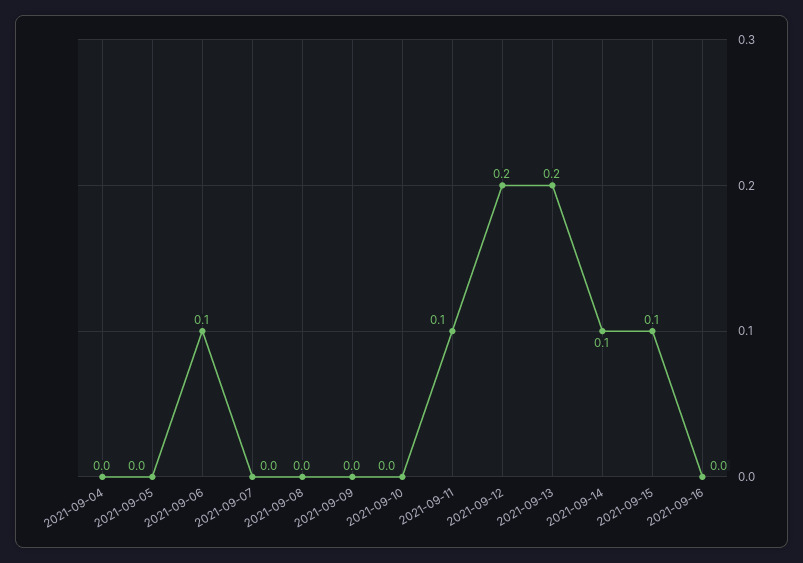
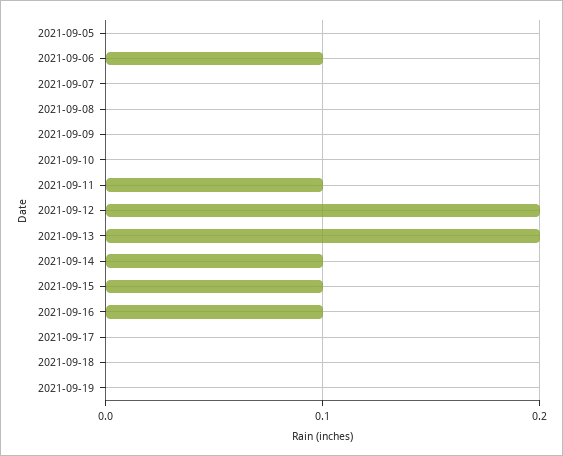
2021-09-04: 0 -> none
2021-09-16: 0 -> 0.1
2021-09-17: none -> 0
2021-09-18: none -> 0
2021-09-19: none -> 0

